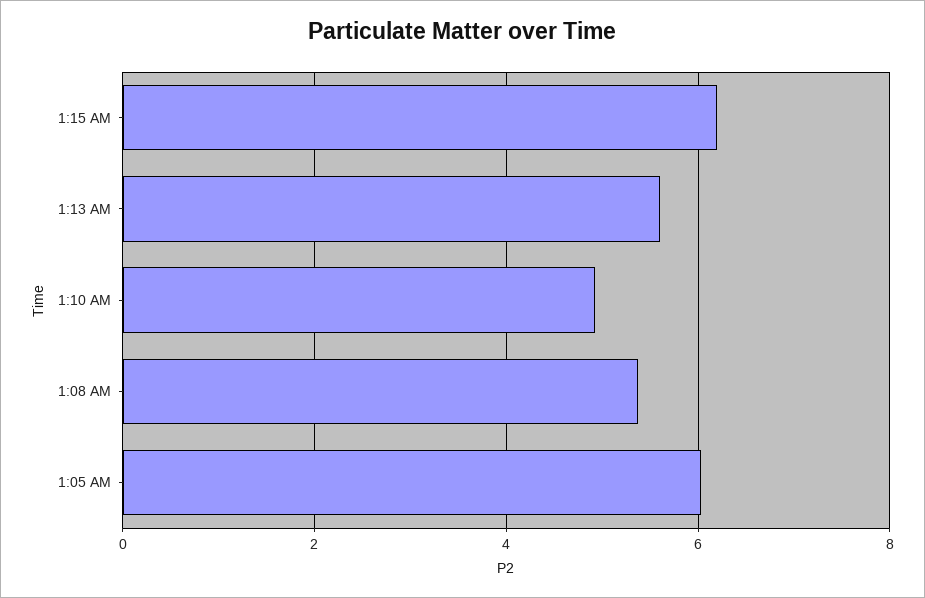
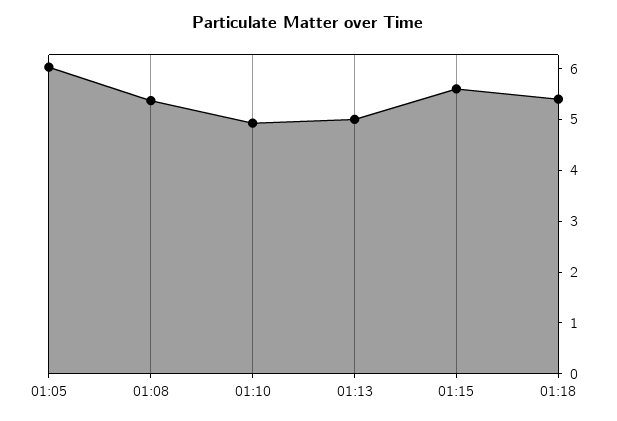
1:15 AM: 6.2 -> 5.6
1:13 AM: 5.6 -> 5
01:18: none -> 5.4

